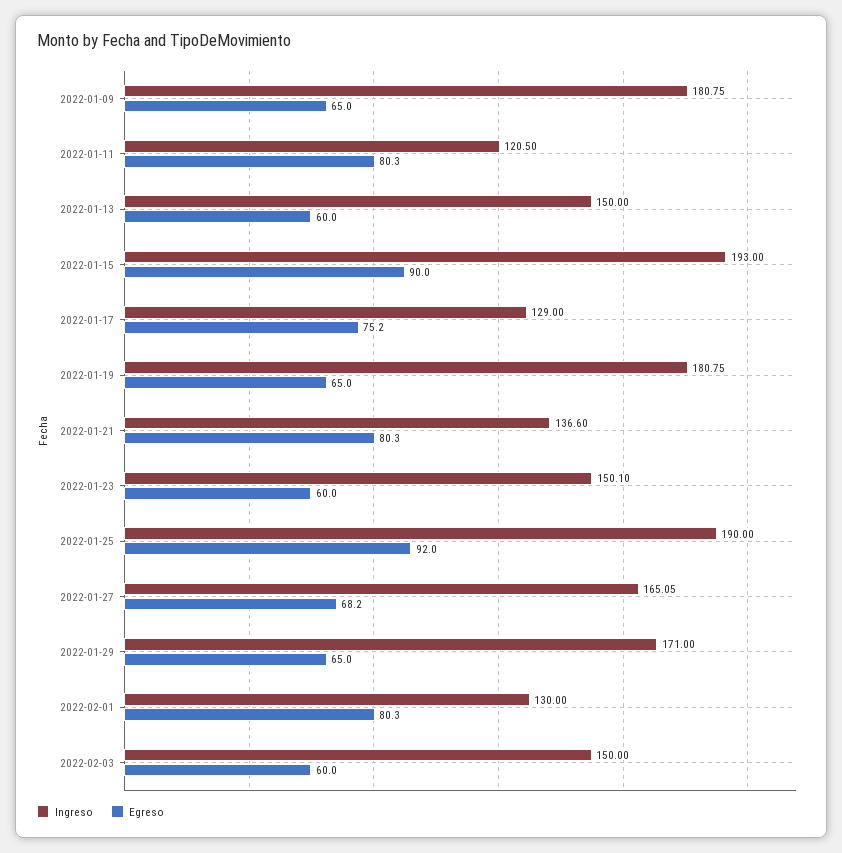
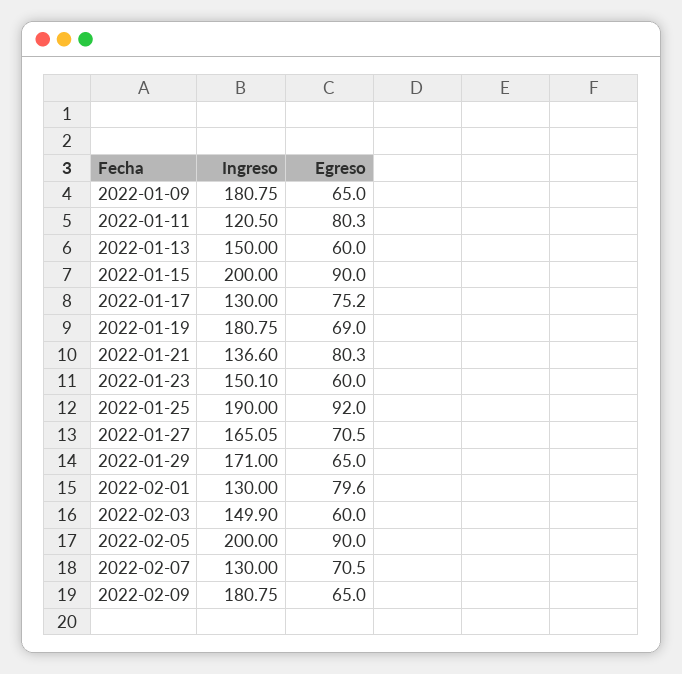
Ingreso, 2022-01-15: 193 -> 200
Ingreso, 2022-01-17: 129 -> 130
Egreso, 2022-01-19: 65 -> 69
Egreso, 2022-01-27: 68.2 -> 70.5
Egreso, 2022-02-01: 80.3 -> 79.6
Ingreso, 2022-02-03: 150 -> 149.9
Ingreso, 2022-02-05: none -> 200
Egreso, 2022-02-05: none -> 90
Ingreso, 2022-02-07: none -> 130
Egreso, 2022-02-07: none -> 70.5
Ingreso, 2022-02-09: none -> 180.75
Egreso, 2022-02-09: none -> 65

